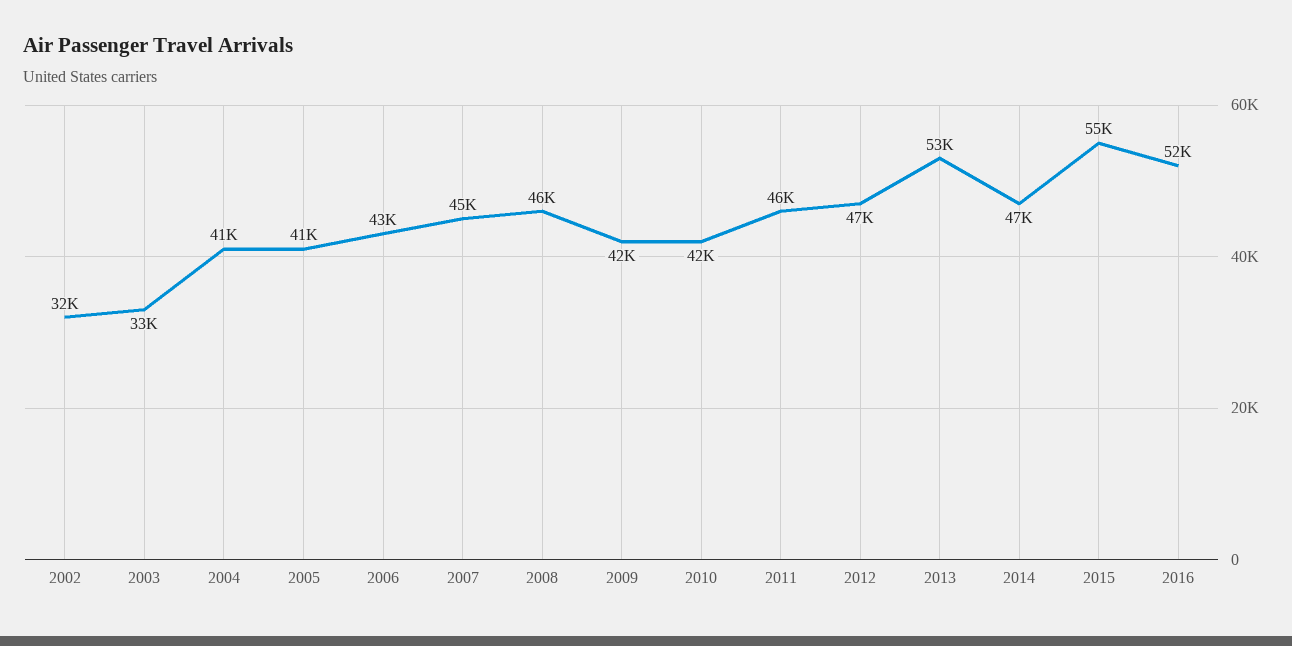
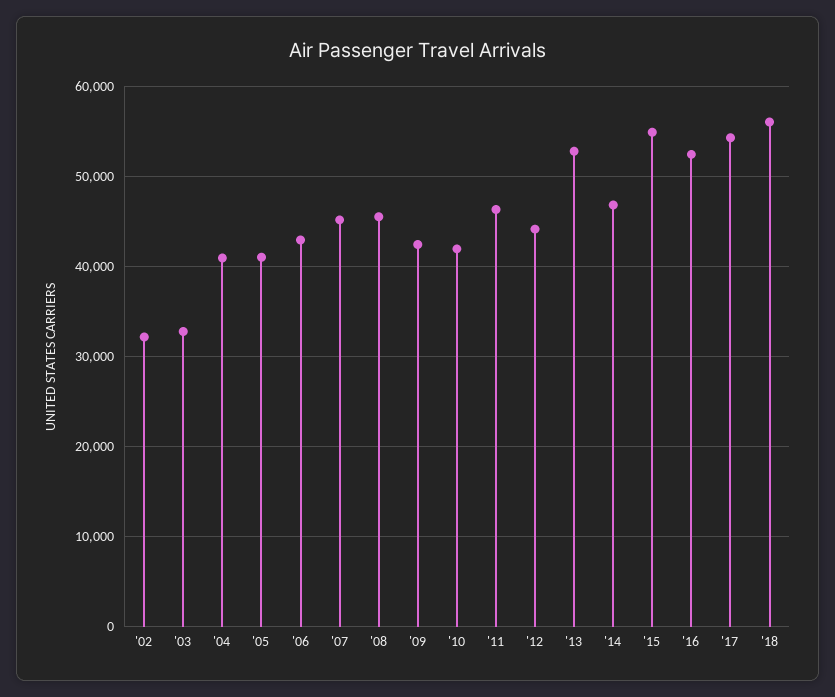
2012: 47000 -> 44000
'17: none -> 54000
'18: none -> 56000

